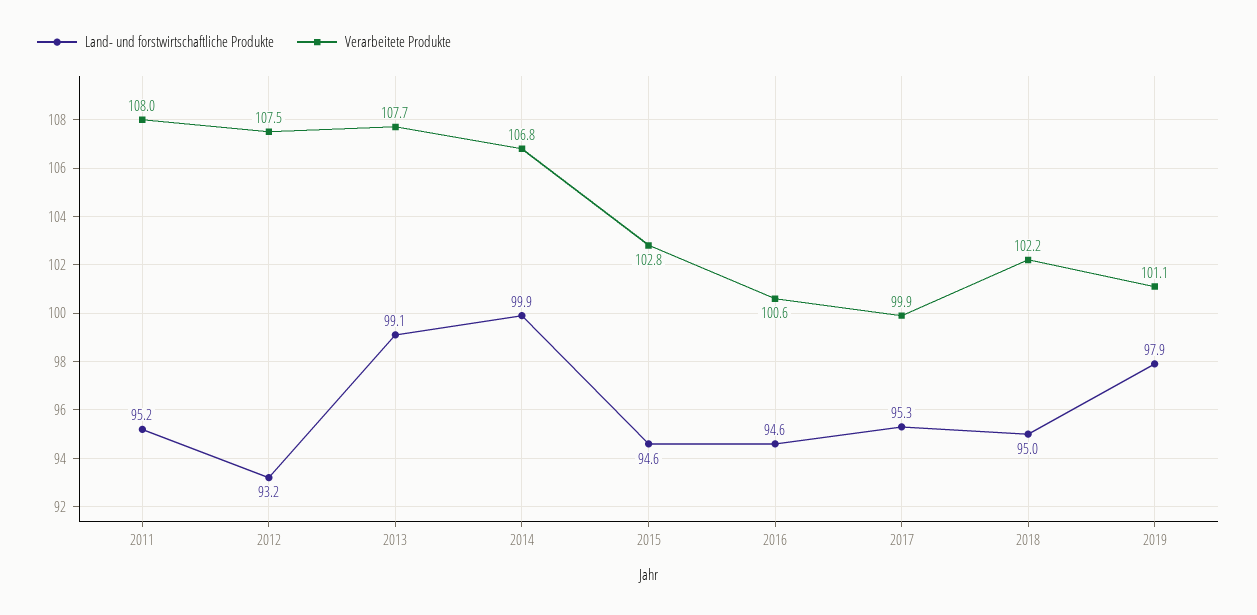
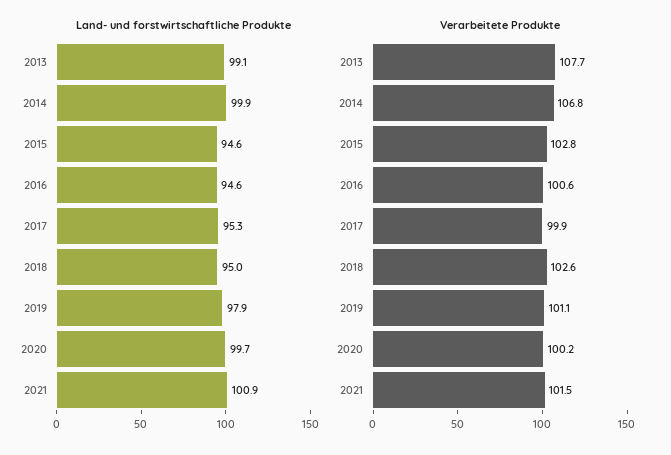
Land- und forstwirtschaftliche Produkte, 2011: 95.2 -> none
Verarbeitete Produkte, 2011: 108 -> none
Land- und forstwirtschaftliche Produkte, 2012: 93.2 -> none
Verarbeitete Produkte, 2012: 107.5 -> none
Verarbeitete Produkte, 2018: 102.2 -> 102.6
Land- und forstwirtschaftliche Produkte, 2020: none -> 99.7
Land- und forstwirtschaftliche Produkte, 2021: none -> 100.9
Verarbeitete Produkte, 2020: none -> 100.2
Verarbeitete Produkte, 2021: none -> 101.5

